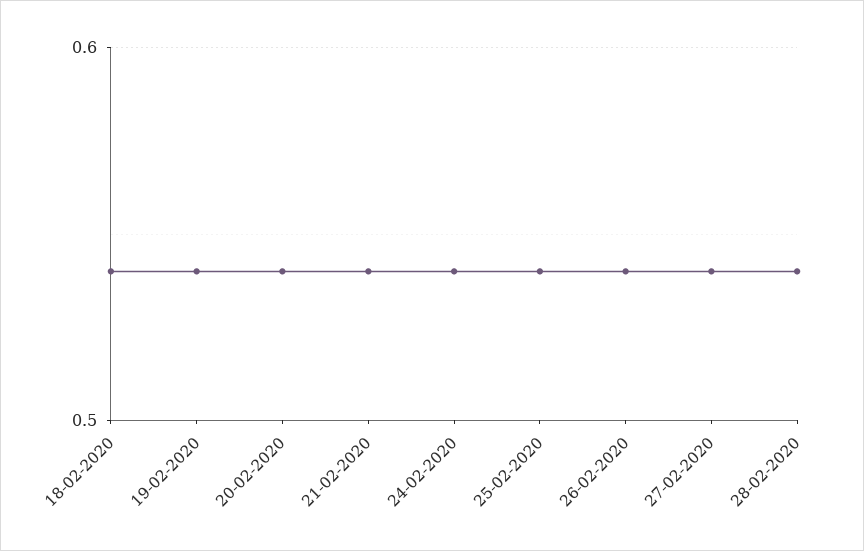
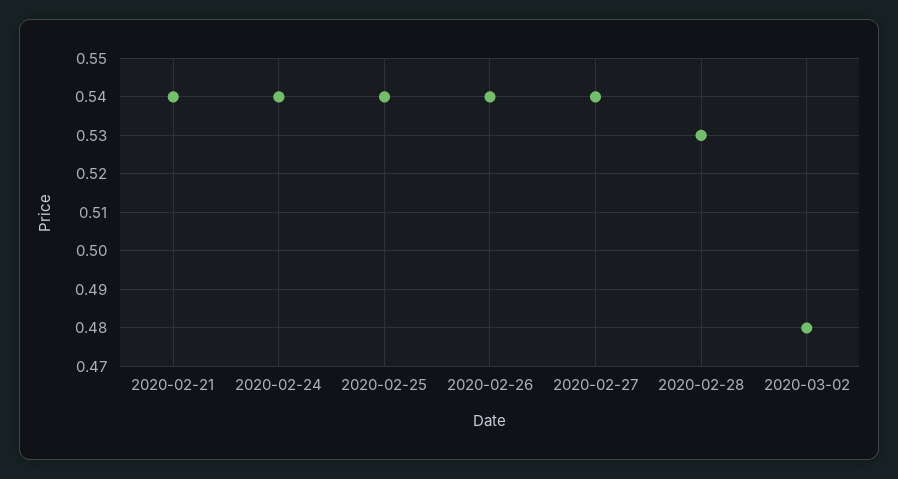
18-02-2020: 0.54 -> none
19-02-2020: 0.54 -> none
20-02-2020: 0.54 -> none
28-02-2020: 0.54 -> 0.53
2020-03-02: none -> 0.48

